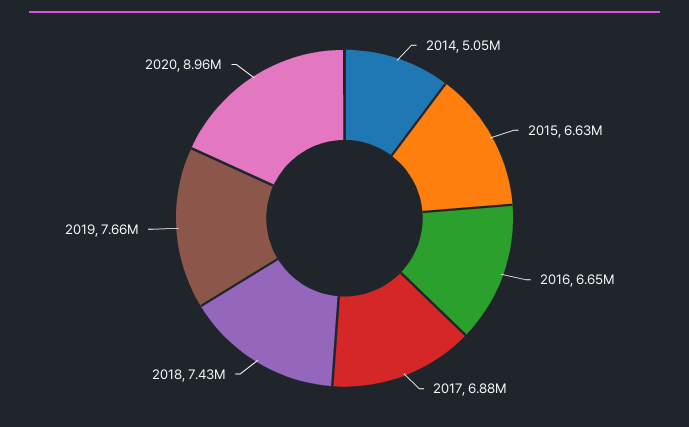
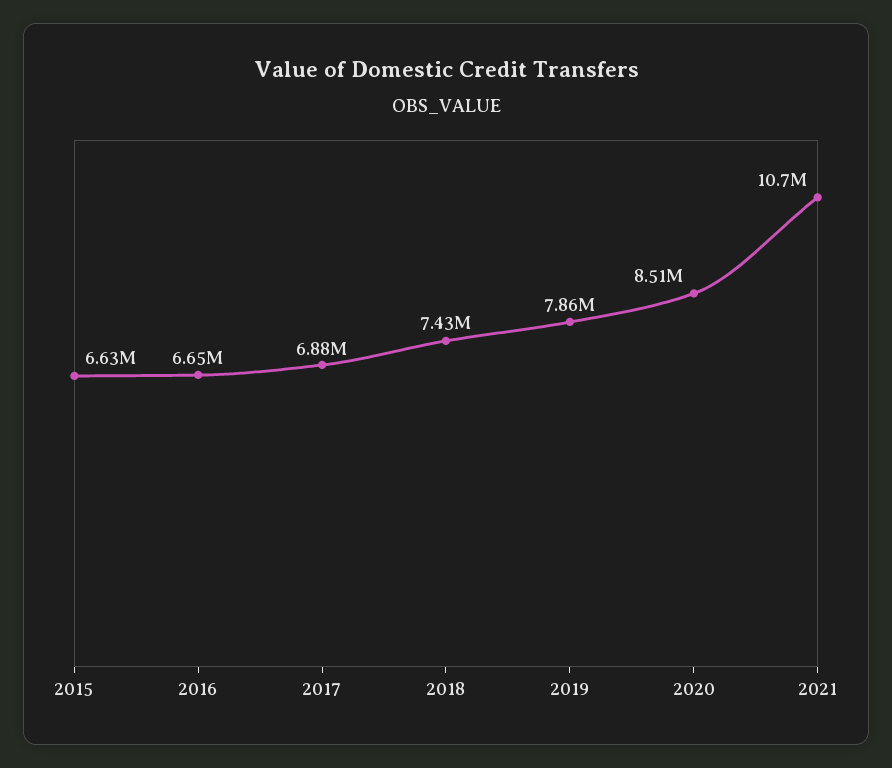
2014: 5050000 -> none
2019: 7660000 -> 7860000
2020: 8960000 -> 8510000
2021: none -> 10700000

